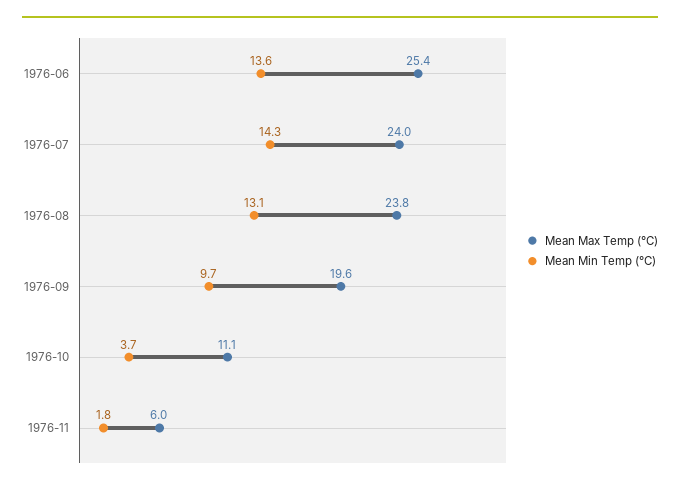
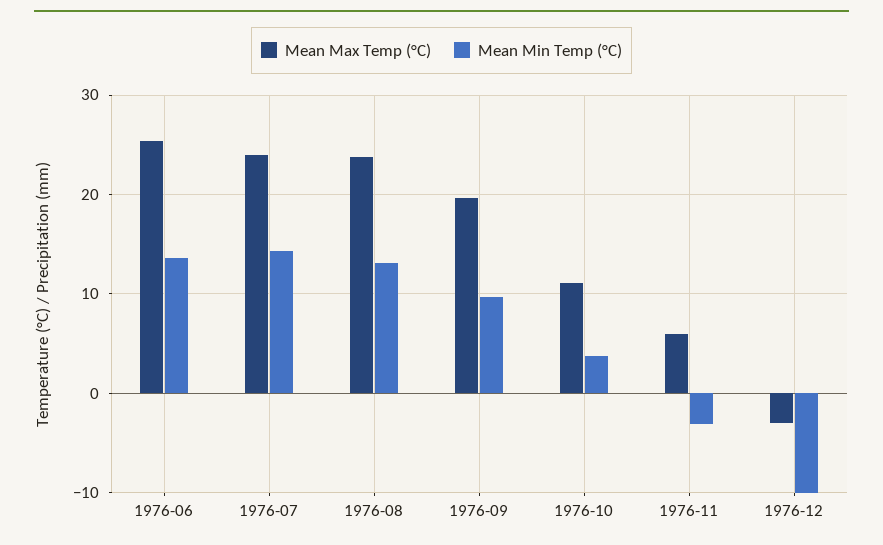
Mean Min Temp (°C), 1976-11: 1.8 -> -3
Mean Max Temp (°C), 1976-12: none -> -3
Mean Min Temp (°C), 1976-12: none -> -10

